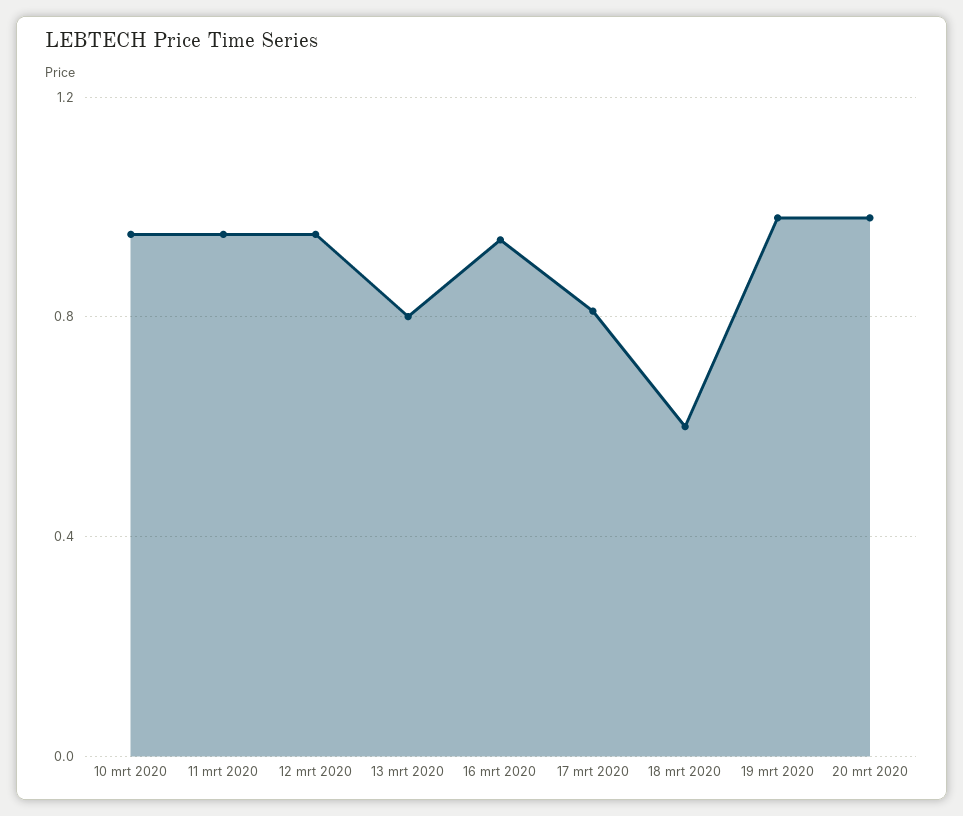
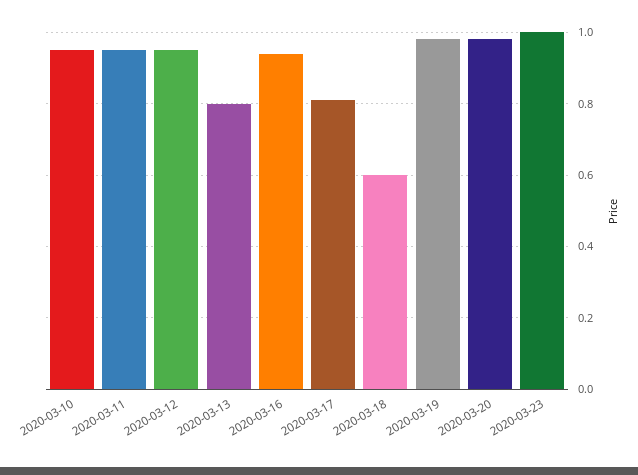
2020-03-23: none -> 1

